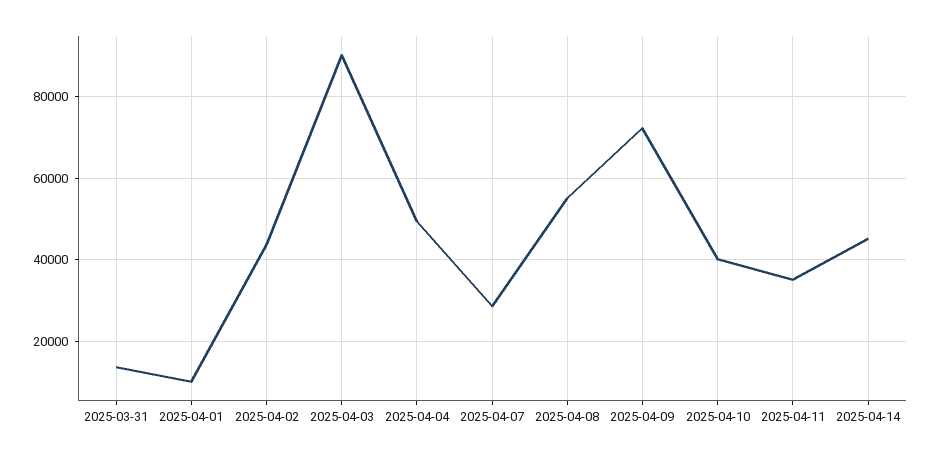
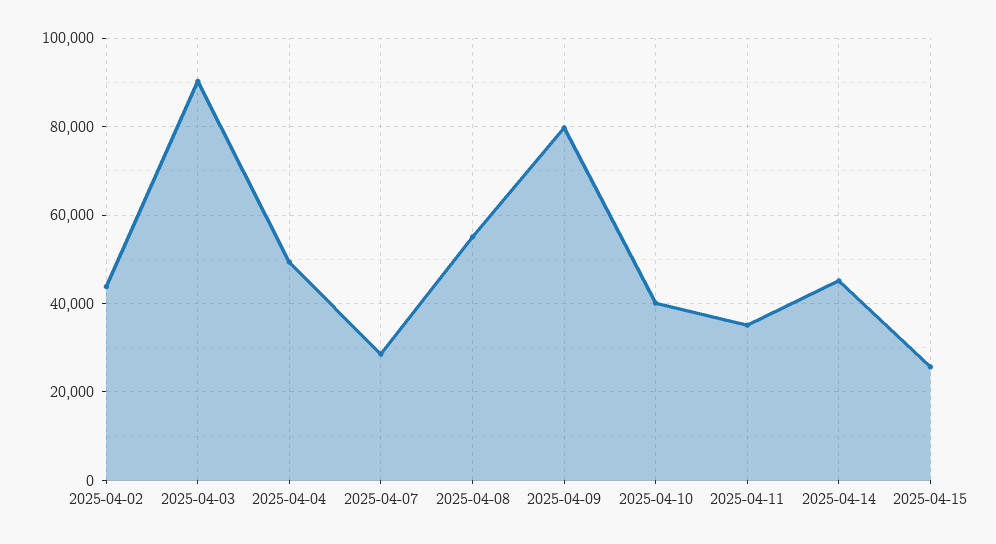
2025-03-31: 14000 -> none
2025-04-01: 10000 -> none
2025-04-09: 72000 -> 80000
2025-04-15: none -> 26000

